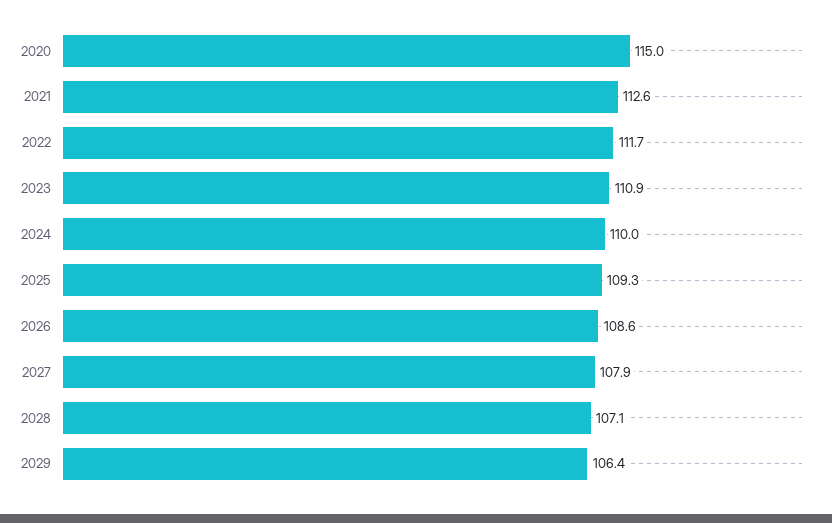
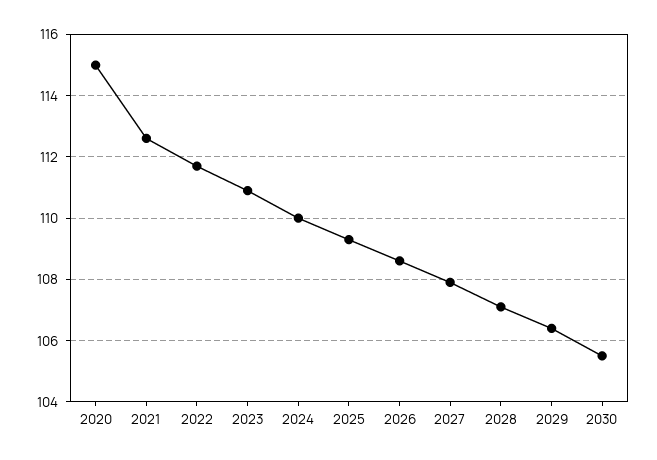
2030: none -> 105.5

